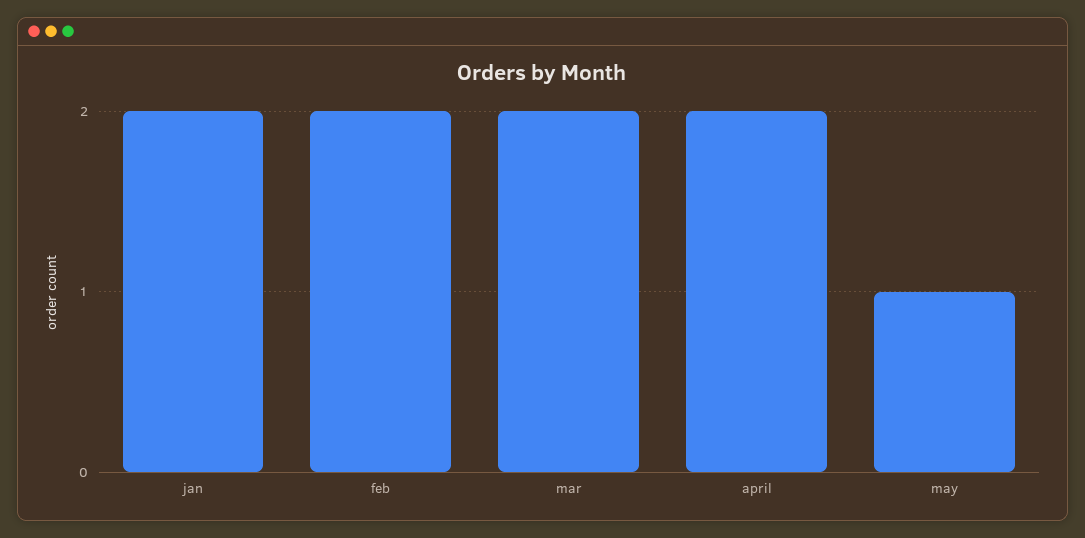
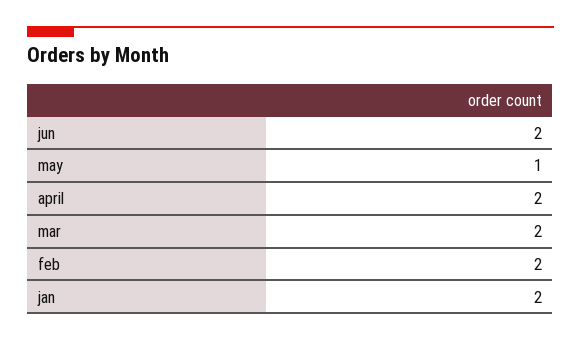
jun: none -> 2

